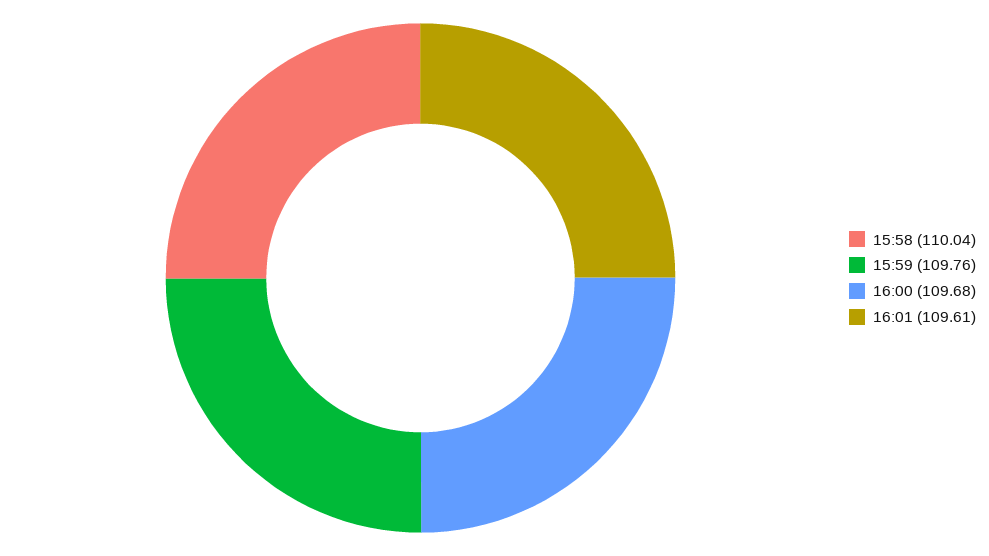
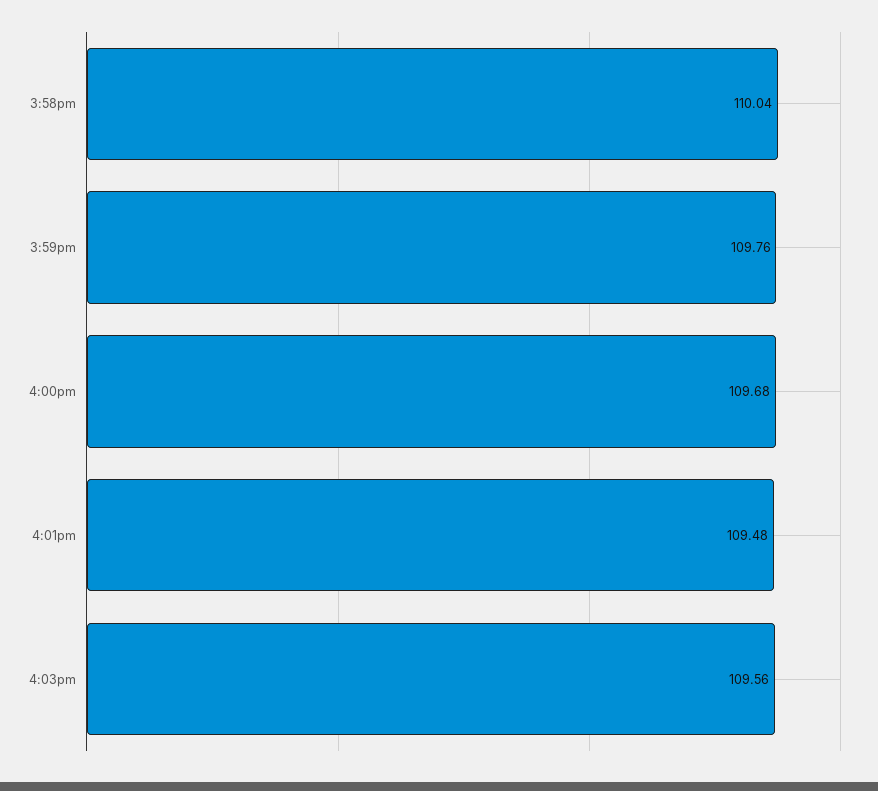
16:01: 109.61 -> 109.48
4:03pm: none -> 109.56

